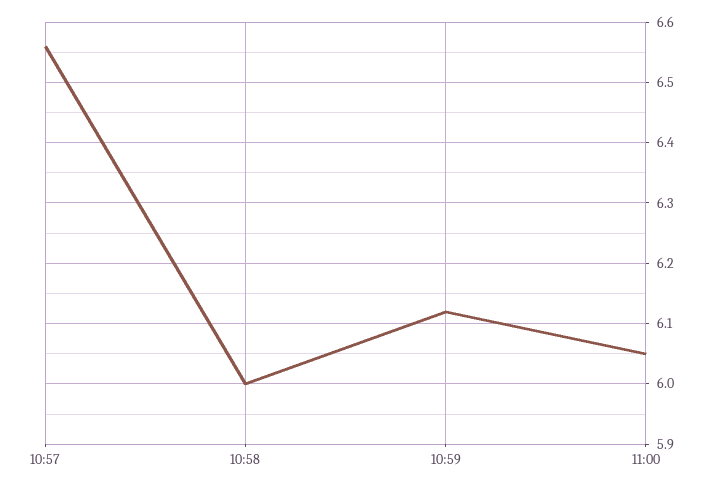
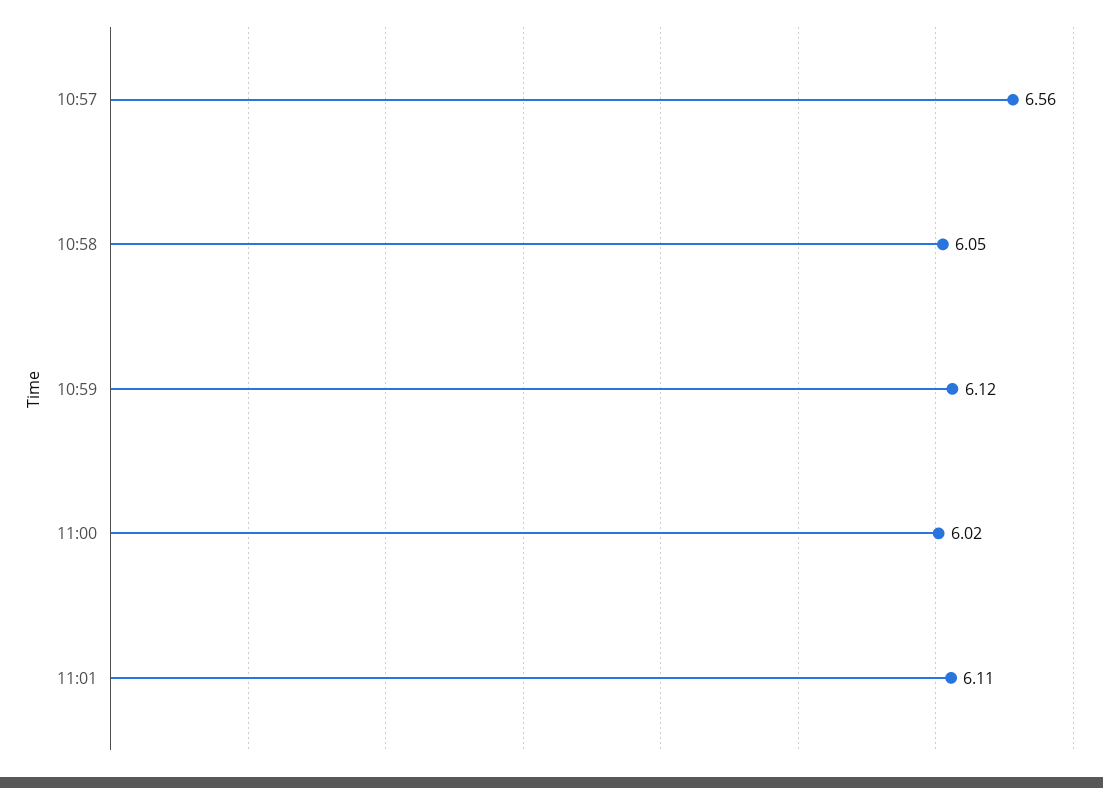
10:58: 6 -> 6.05
11:00: 6.05 -> 6.02
11:01: none -> 6.11

